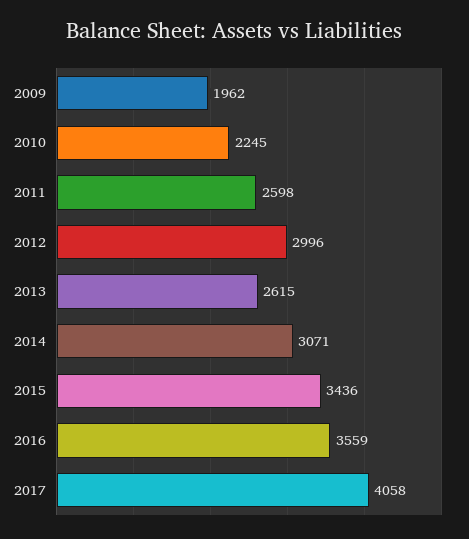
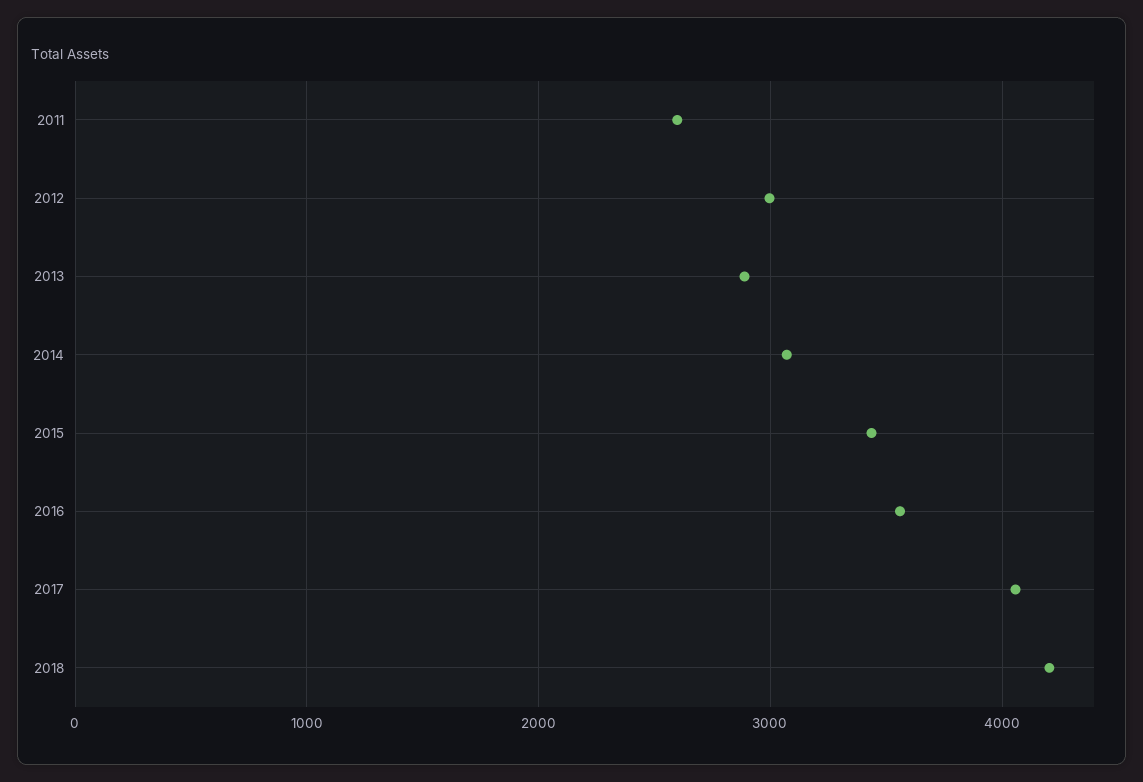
2009: 1962 -> none
2010: 2245 -> none
2013: 2615 -> 2900
2018: none -> 4200

